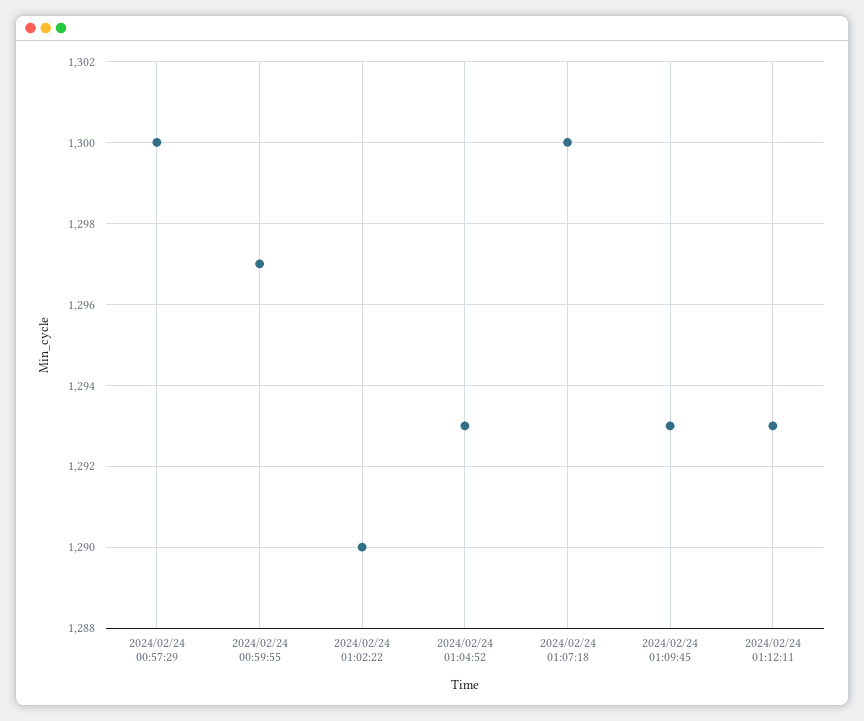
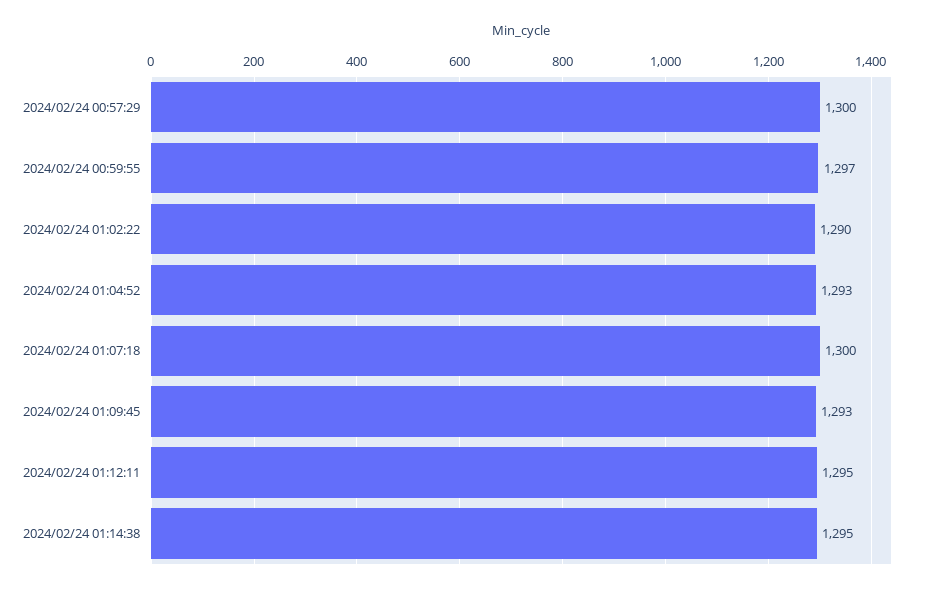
2024/02/24 01:12:11: 1293 -> 1295
2024/02/24 01:14:38: none -> 1295

